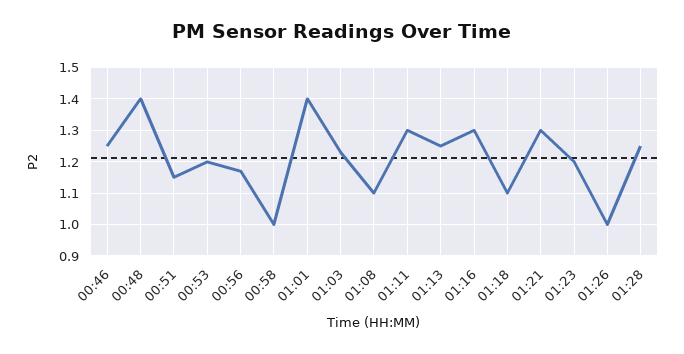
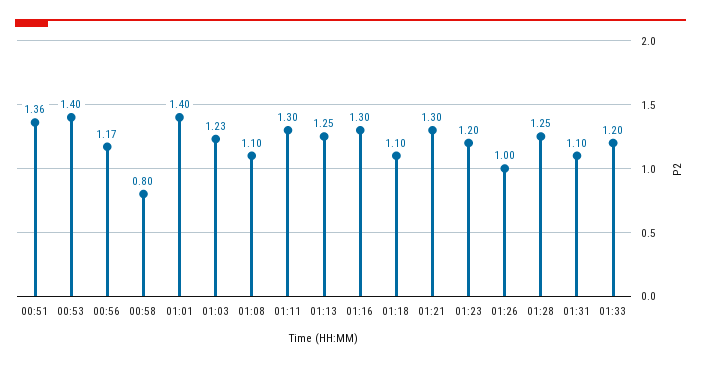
00:46: 1.25 -> none
00:48: 1.4 -> none
00:51: 1.15 -> 1.36
00:53: 1.2 -> 1.4
00:58: 1 -> 0.8
01:31: none -> 1.1
01:33: none -> 1.2

